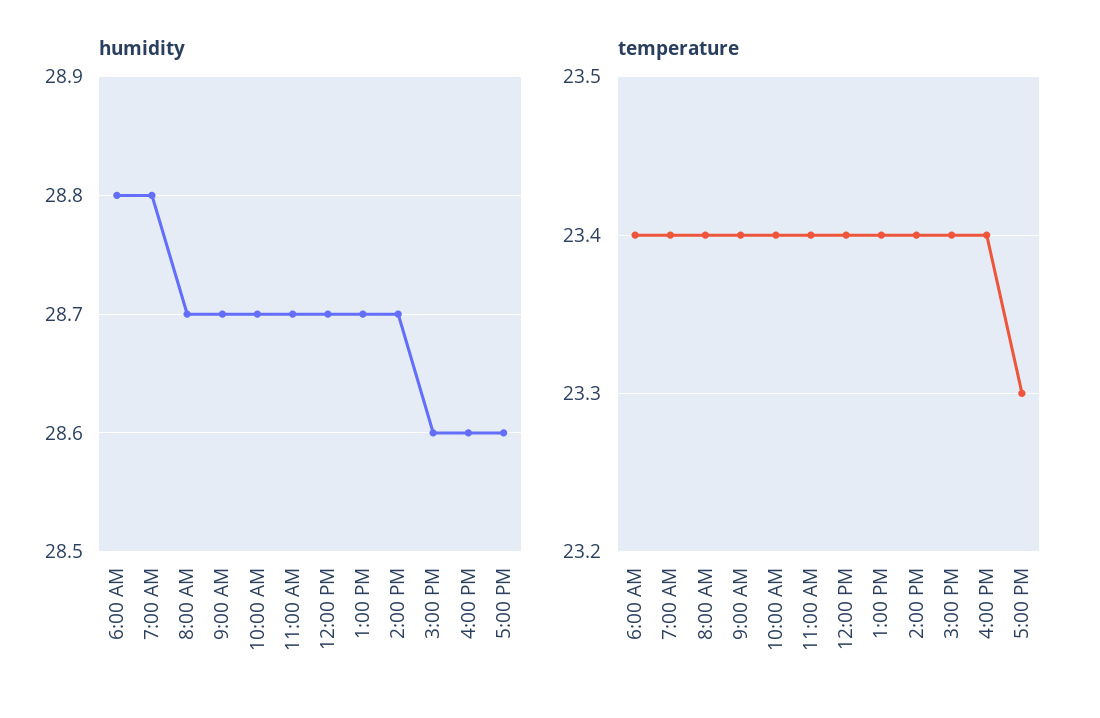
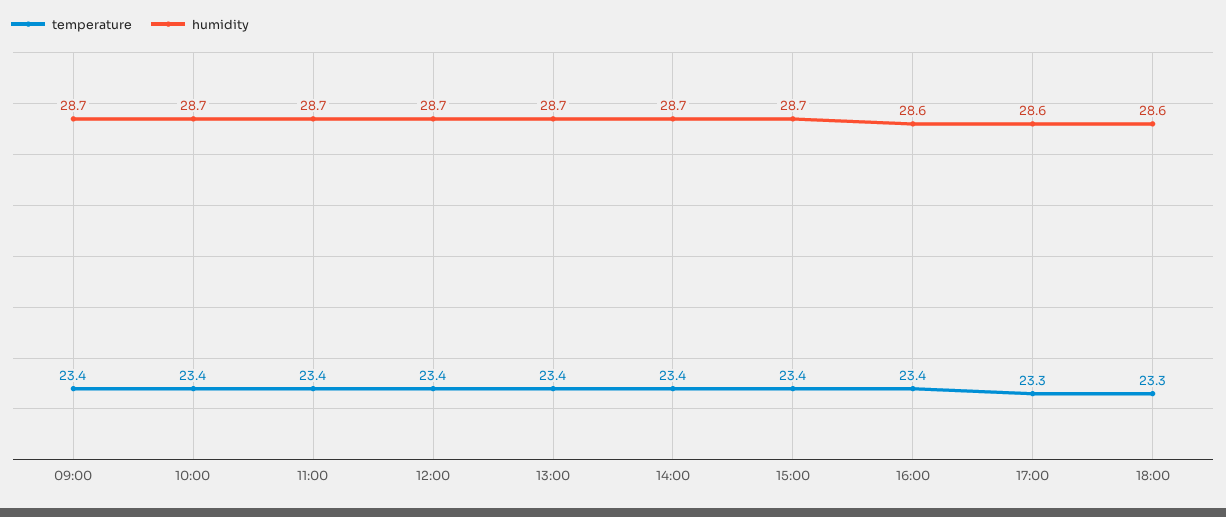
humidity, 6:00 AM: 28.8 -> none
humidity, 7:00 AM: 28.8 -> none
humidity, 8:00 AM: 28.7 -> none
humidity, 3:00 PM: 28.6 -> 28.7
temperature, 6:00 AM: 23.4 -> none
temperature, 7:00 AM: 23.4 -> none
temperature, 8:00 AM: 23.4 -> none
temperature, 18:00: none -> 23.3
humidity, 18:00: none -> 28.6

